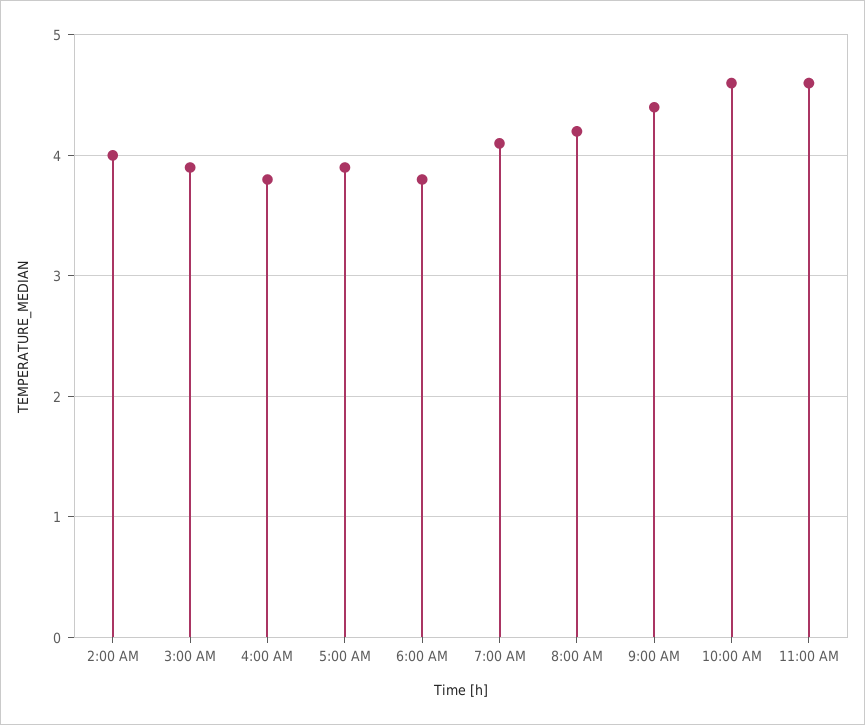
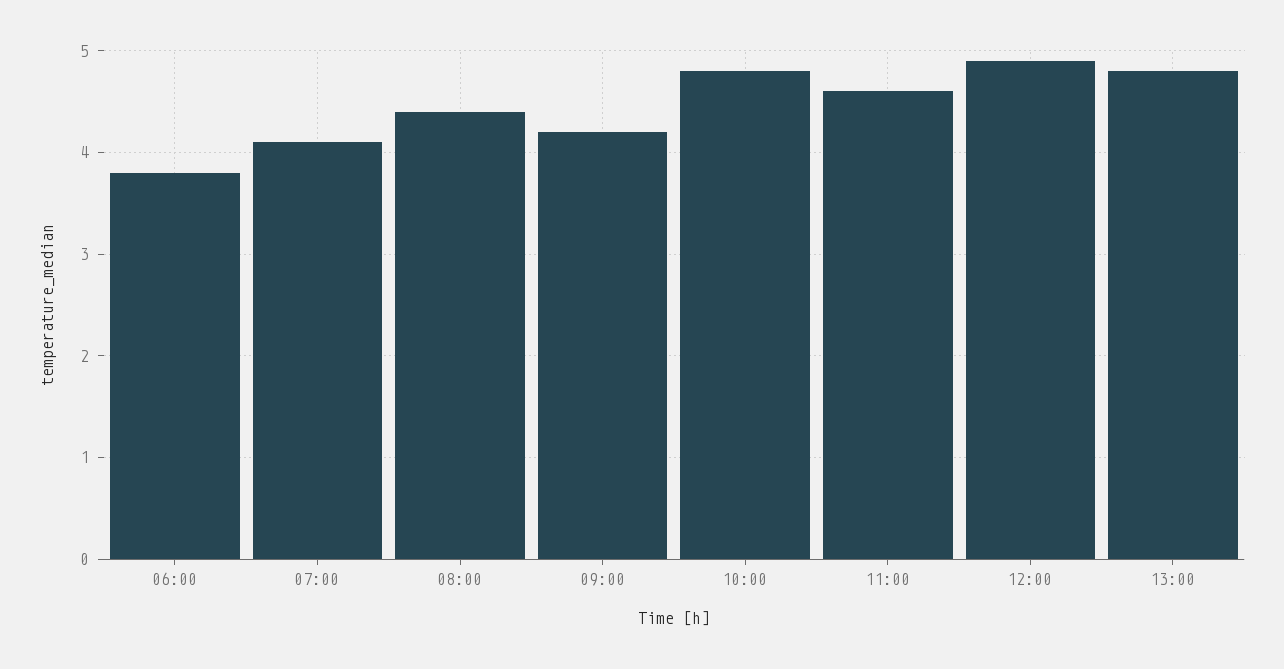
2:00 AM: 4 -> none
3:00 AM: 3.9 -> none
4:00 AM: 3.8 -> none
5:00 AM: 3.9 -> none
8:00 AM: 4.2 -> 4.4
9:00 AM: 4.4 -> 4.2
10:00 AM: 4.6 -> 4.8
12:00: none -> 4.9
13:00: none -> 4.8

